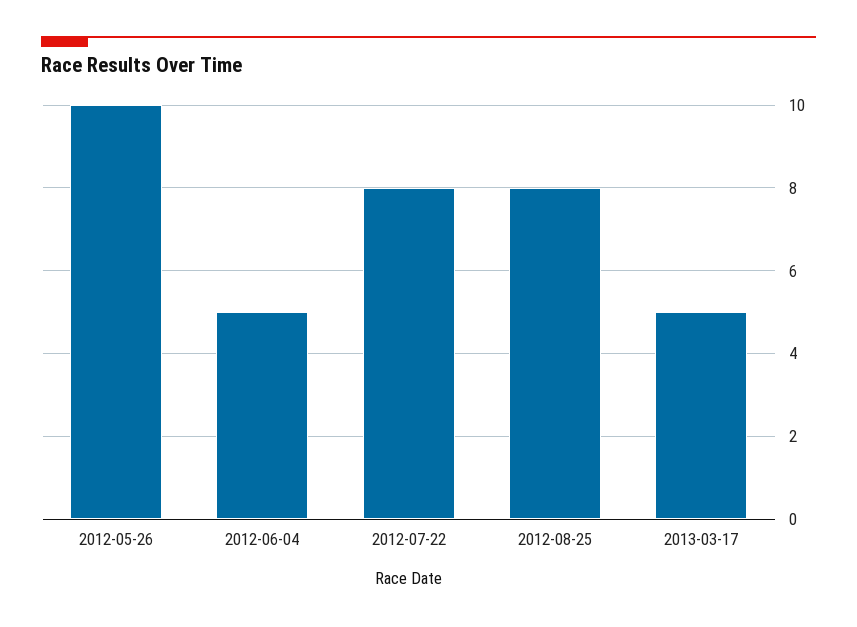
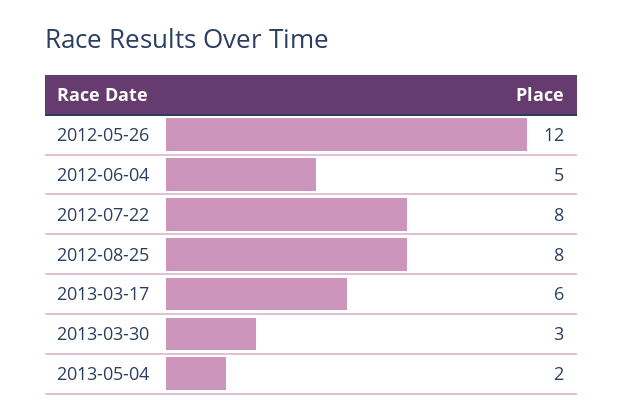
2012-05-26: 10 -> 12
2013-03-17: 5 -> 6
2013-03-30: none -> 3
2013-05-04: none -> 2

